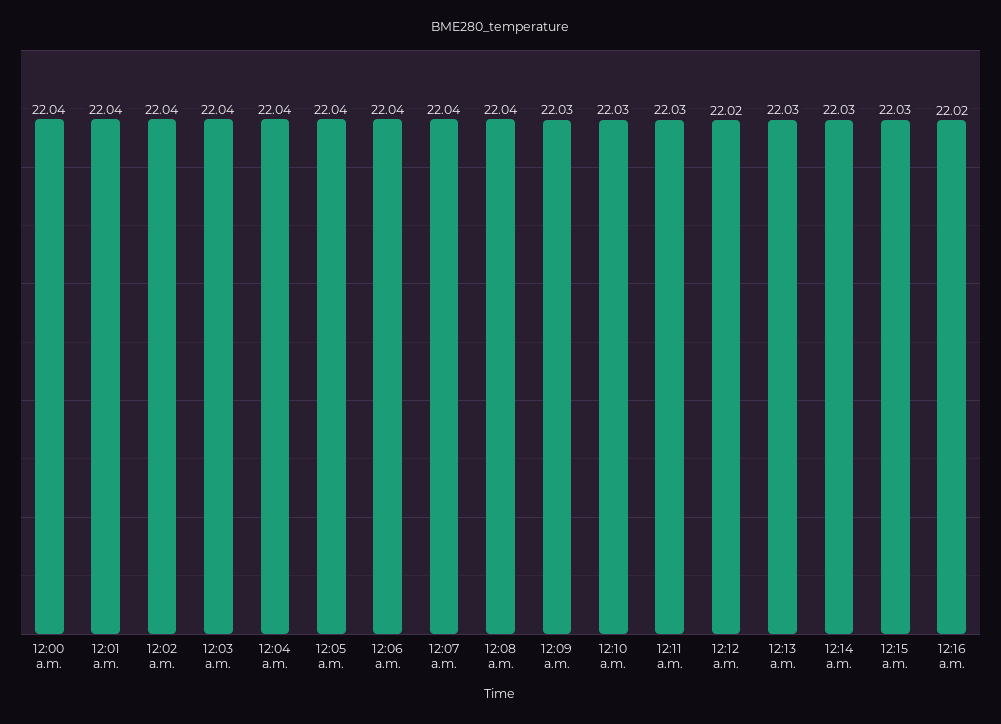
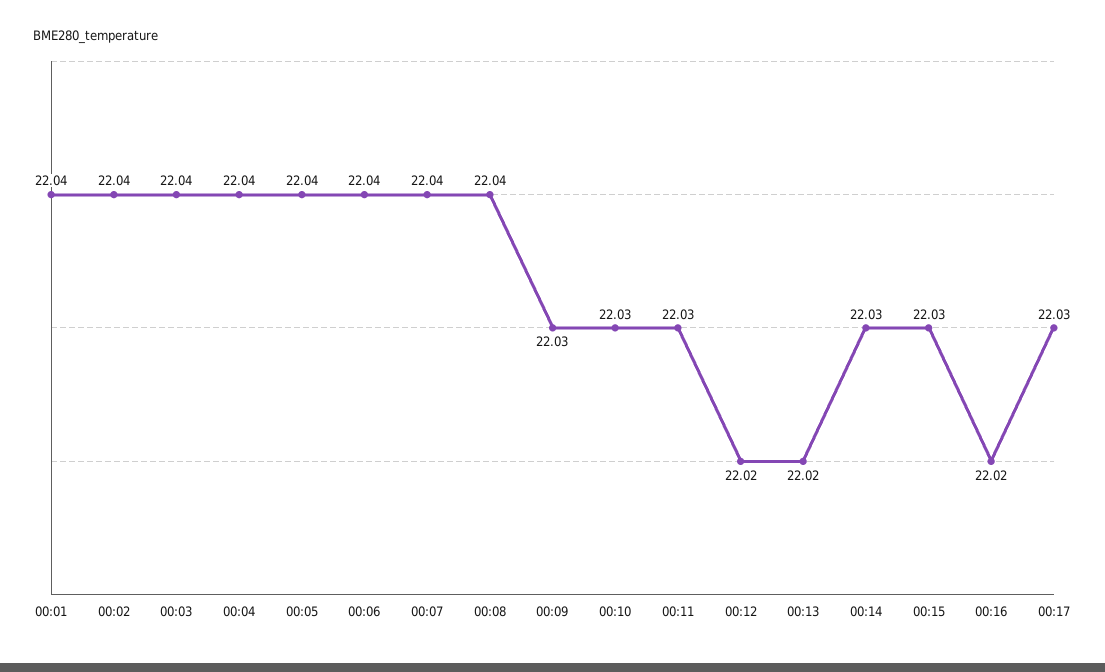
12:00 a.m.: 22.04 -> none
12:13 a.m.: 22.03 -> 22.02
00:17: none -> 22.03

